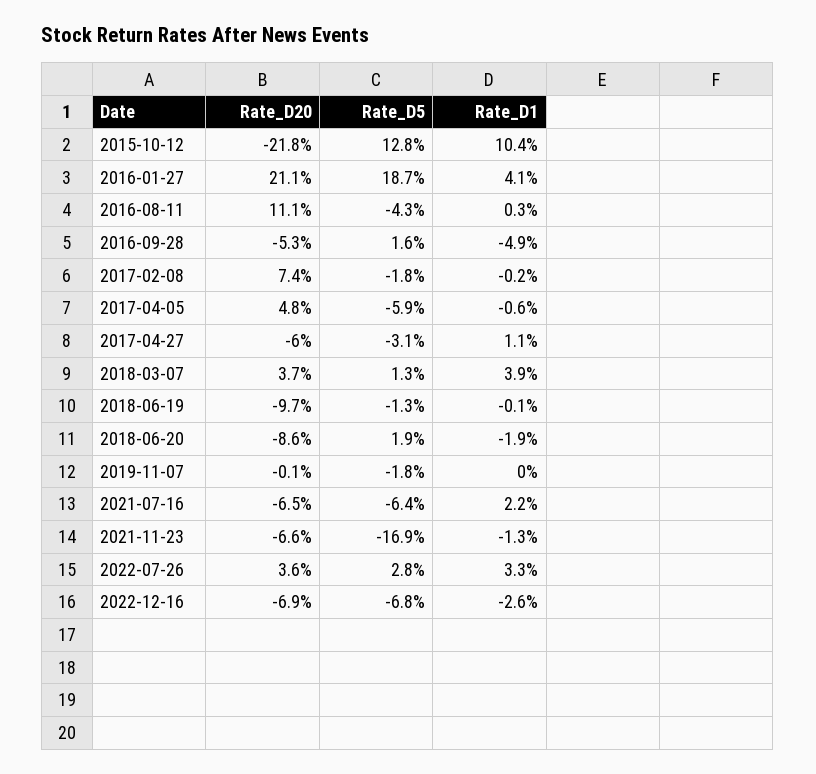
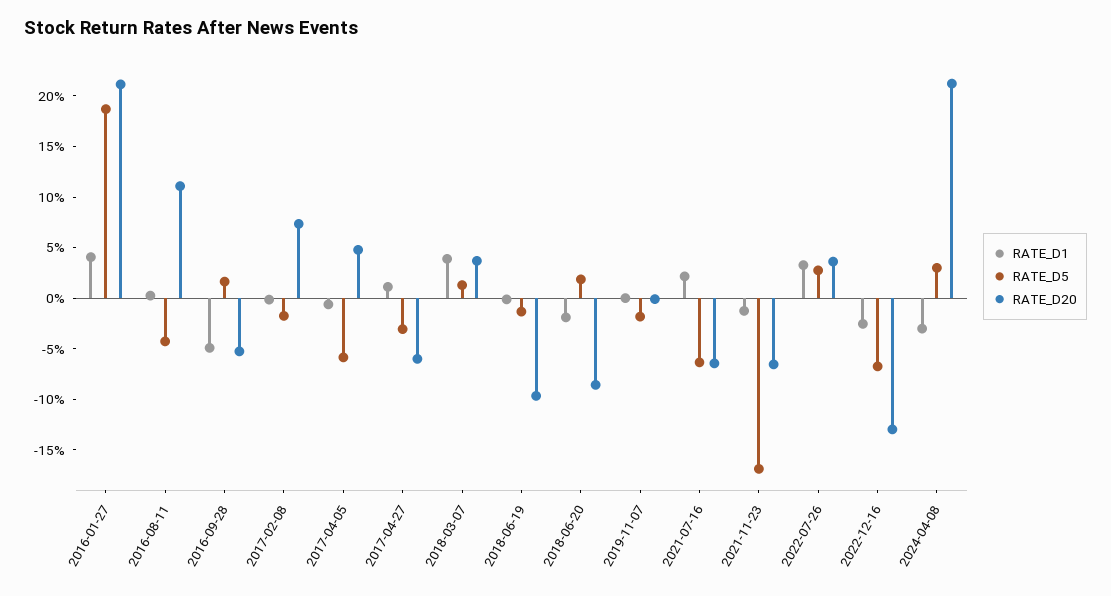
Rate_D20, 2015-10-12: -21.8 -> none
Rate_D5, 2015-10-12: 12.8 -> none
Rate_D1, 2015-10-12: 10.4 -> none
Rate_D20, 2022-12-16: -6.9 -> -13
Rate_D1, 2024-04-08: none -> -3
Rate_D5, 2024-04-08: none -> 3
Rate_D20, 2024-04-08: none -> 21

